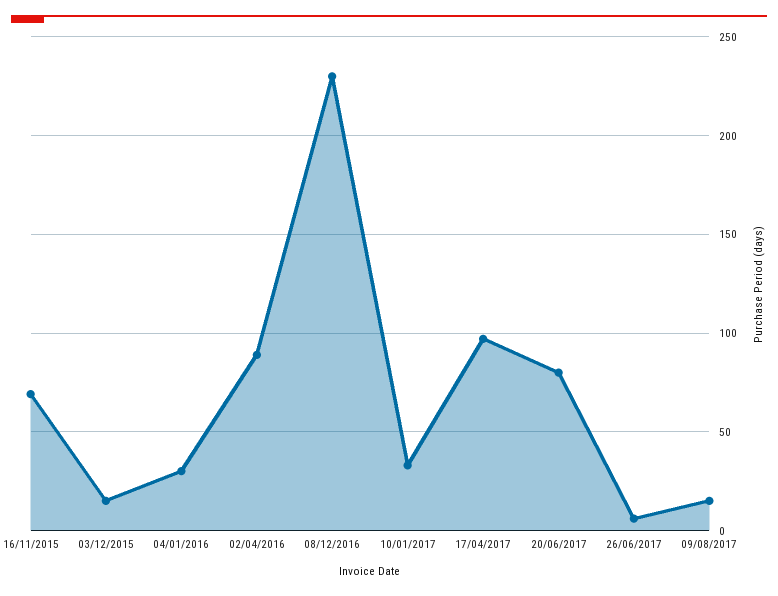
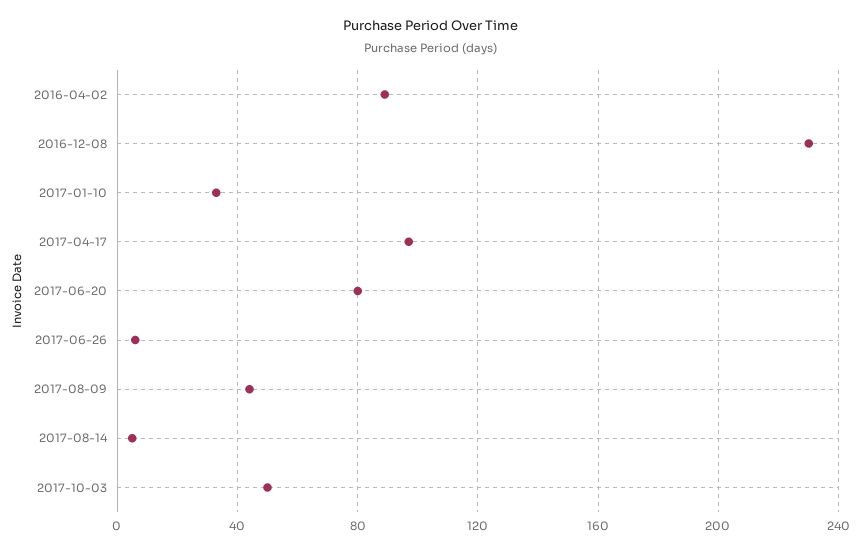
16/11/2015: 70 -> none
03/12/2015: 15 -> none
04/01/2016: 30 -> none
09/08/2017: 15 -> 45
2017-08-14: none -> 5
2017-10-03: none -> 50

